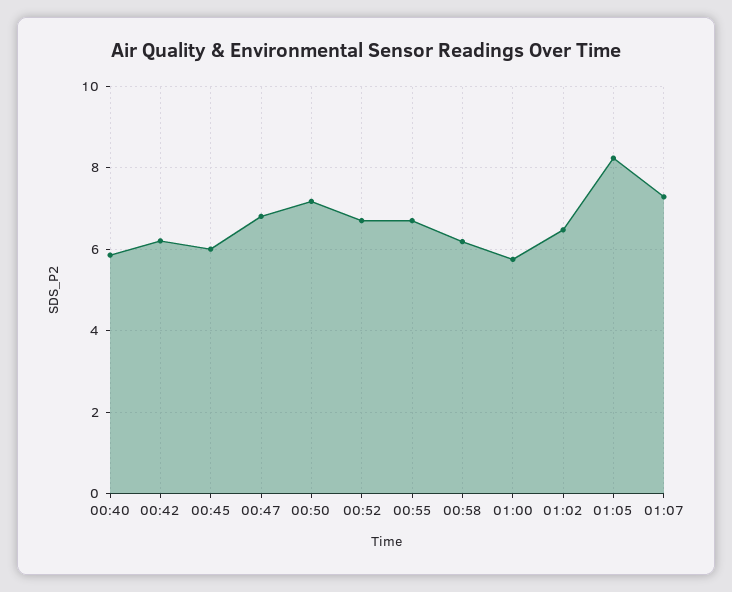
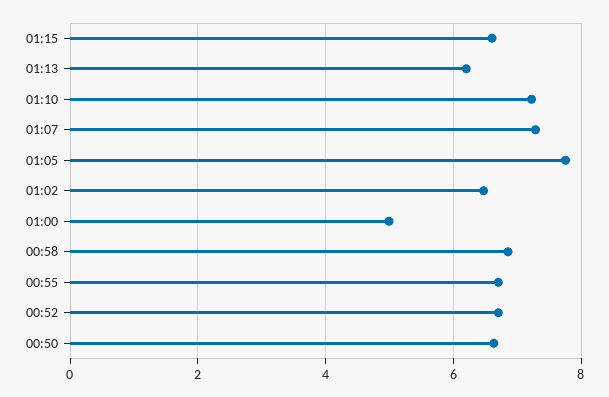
00:40: 5.8 -> none
00:42: 6.2 -> none
00:45: 6 -> none
00:47: 6.8 -> none
00:50: 7.2 -> 6.6
00:58: 6.2 -> 6.8
01:00: 5.8 -> 5
01:05: 8.2 -> 7.8
01:15: none -> 6.6
01:13: none -> 6.2
01:10: none -> 7.2

